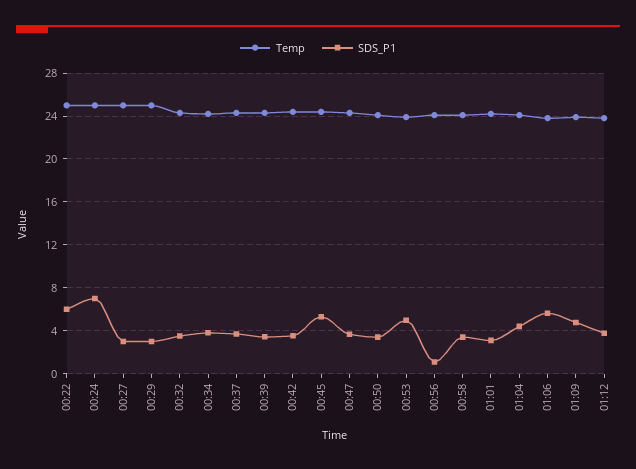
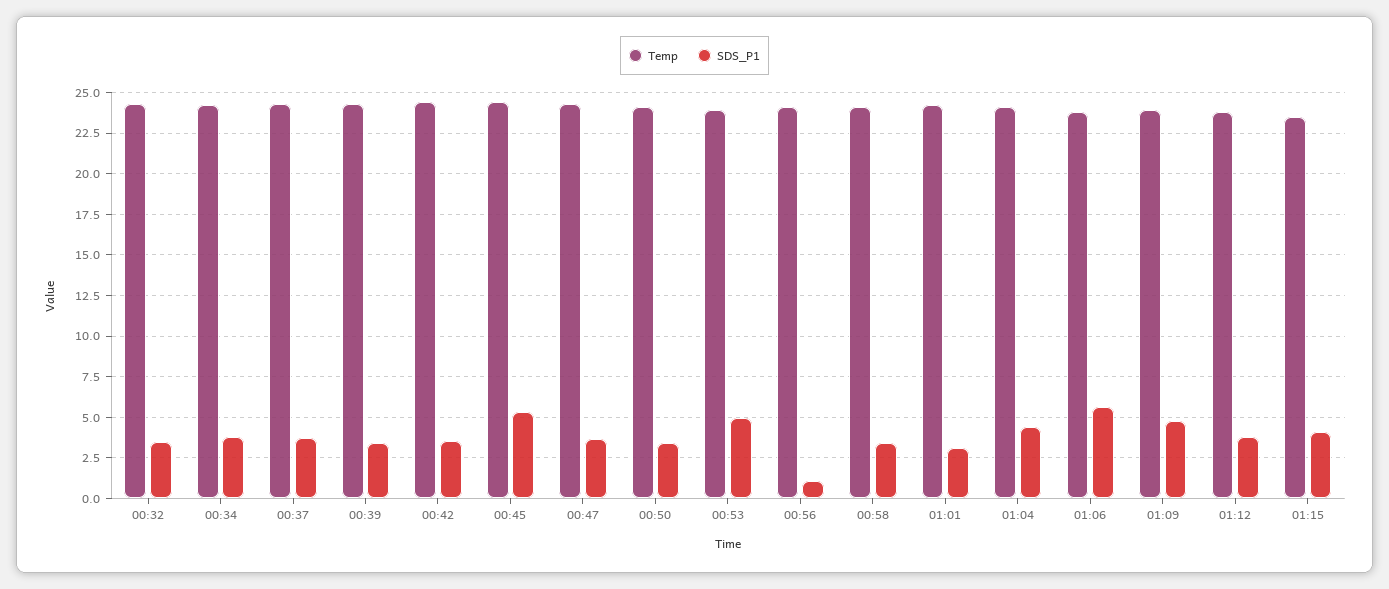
Temp, 00:22: 25 -> none
SDS_P1, 00:22: 6 -> none
Temp, 00:24: 25 -> none
SDS_P1, 00:24: 7 -> none
Temp, 00:27: 25 -> none
SDS_P1, 00:27: 3 -> none
Temp, 00:29: 25 -> none
SDS_P1, 00:29: 3 -> none
Temp, 01:15: none -> 23.5
SDS_P1, 01:15: none -> 4

